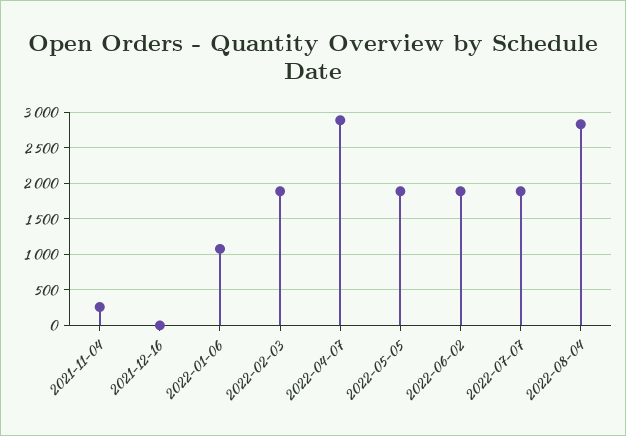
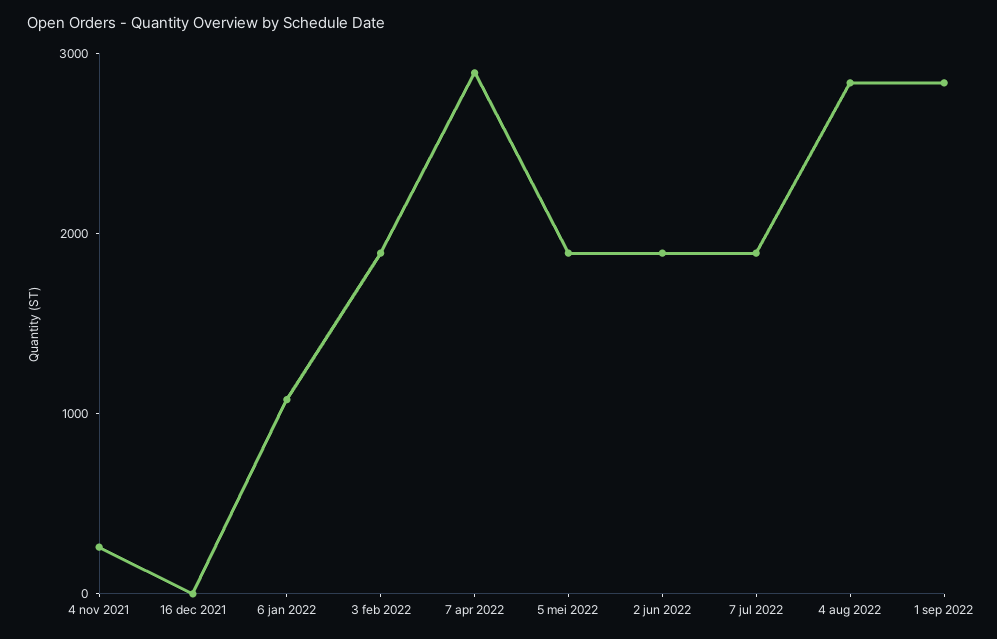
1 sep 2022: none -> 2800

